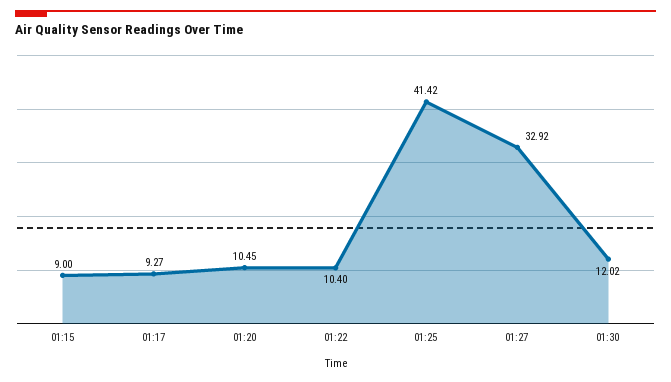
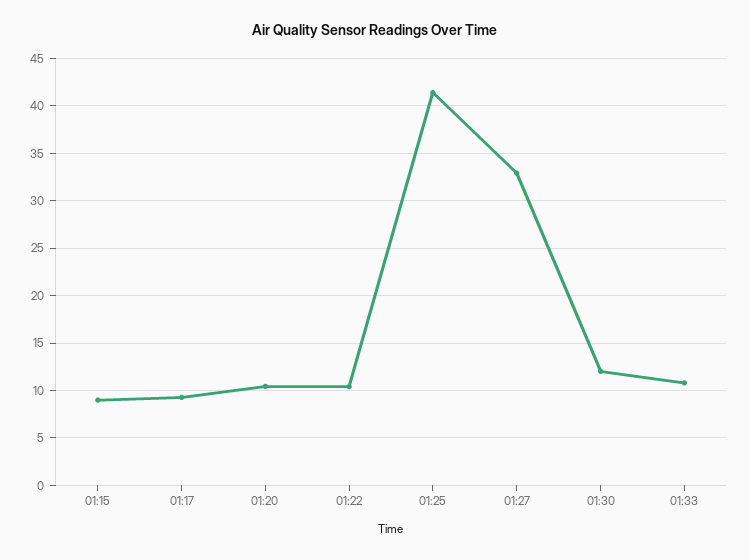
01:33: none -> 11

